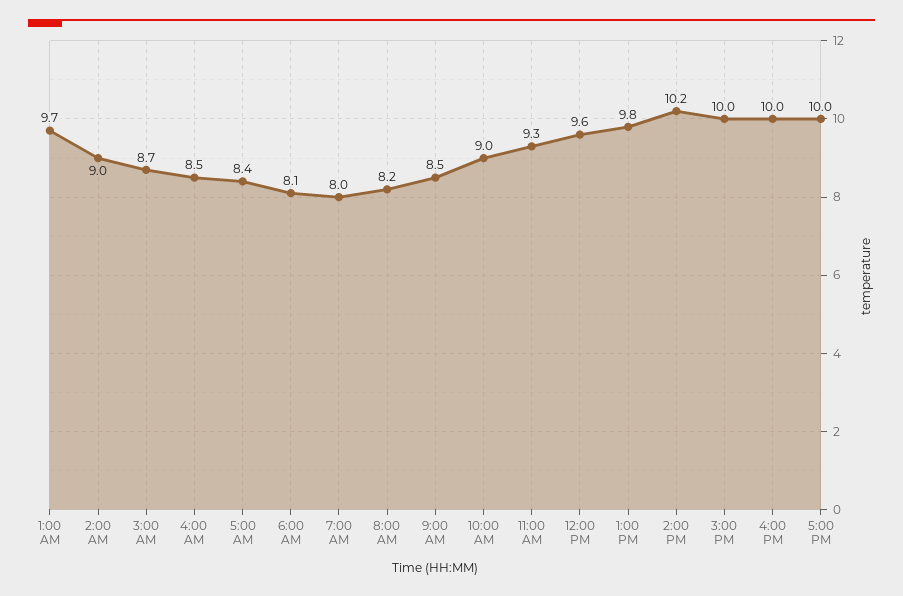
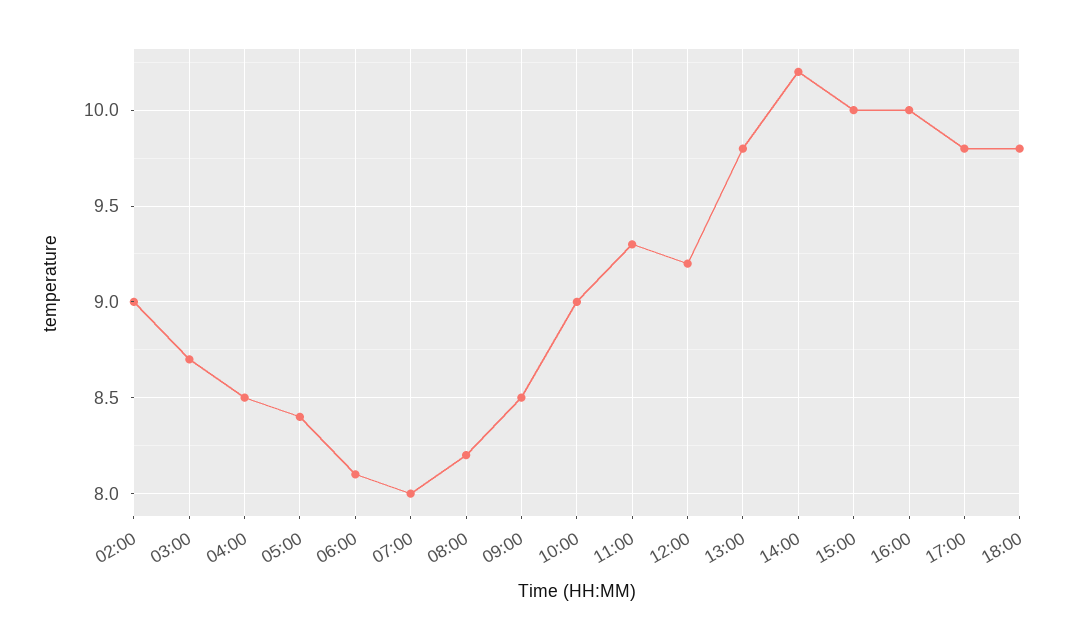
1:00 AM: 9.7 -> none
12:00 PM: 9.6 -> 9.2
5:00 PM: 10 -> 9.8
18:00: none -> 9.8

